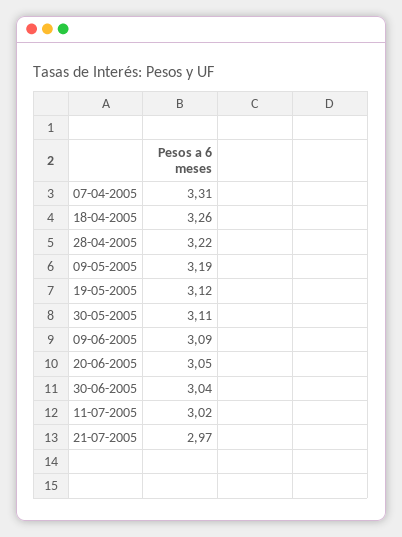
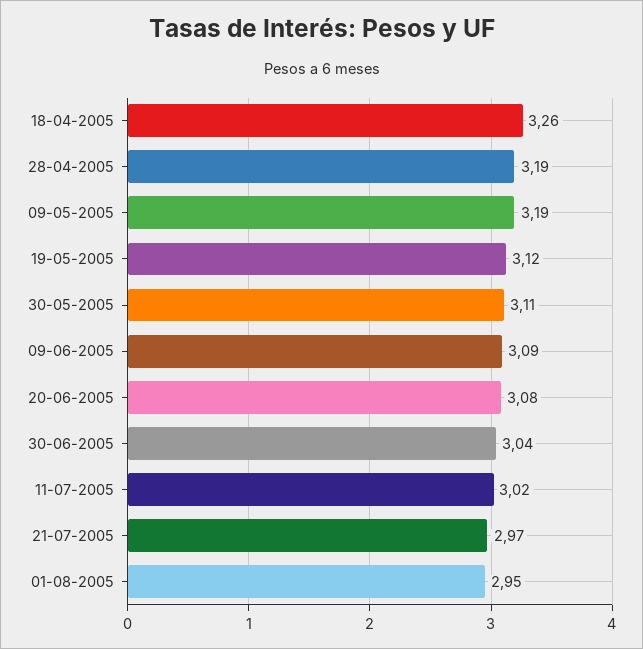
07-04-2005: 3.31 -> none
28-04-2005: 3.22 -> 3.19
20-06-2005: 3.05 -> 3.08
01-08-2005: none -> 2.95

